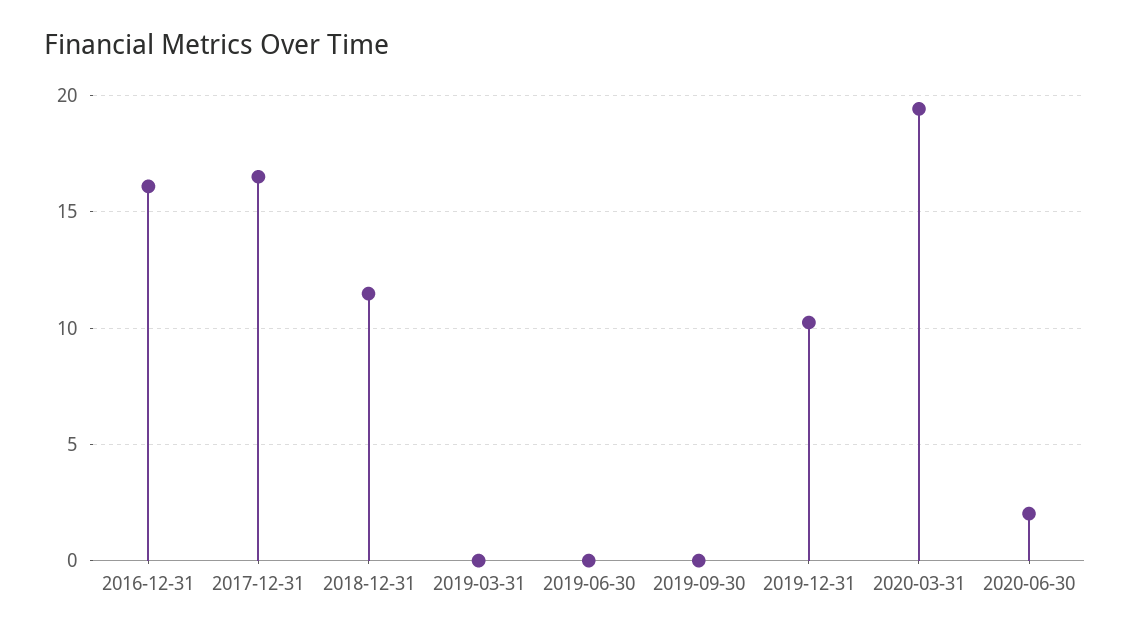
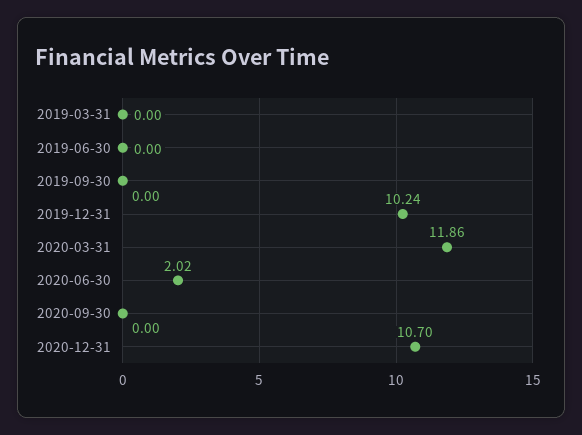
2016-12-31: 16 -> none
2017-12-31: 16.5 -> none
2018-12-31: 11.5 -> none
2020-03-31: 19.5 -> 11.86
2020-09-30: none -> 0
2020-12-31: none -> 10.7

